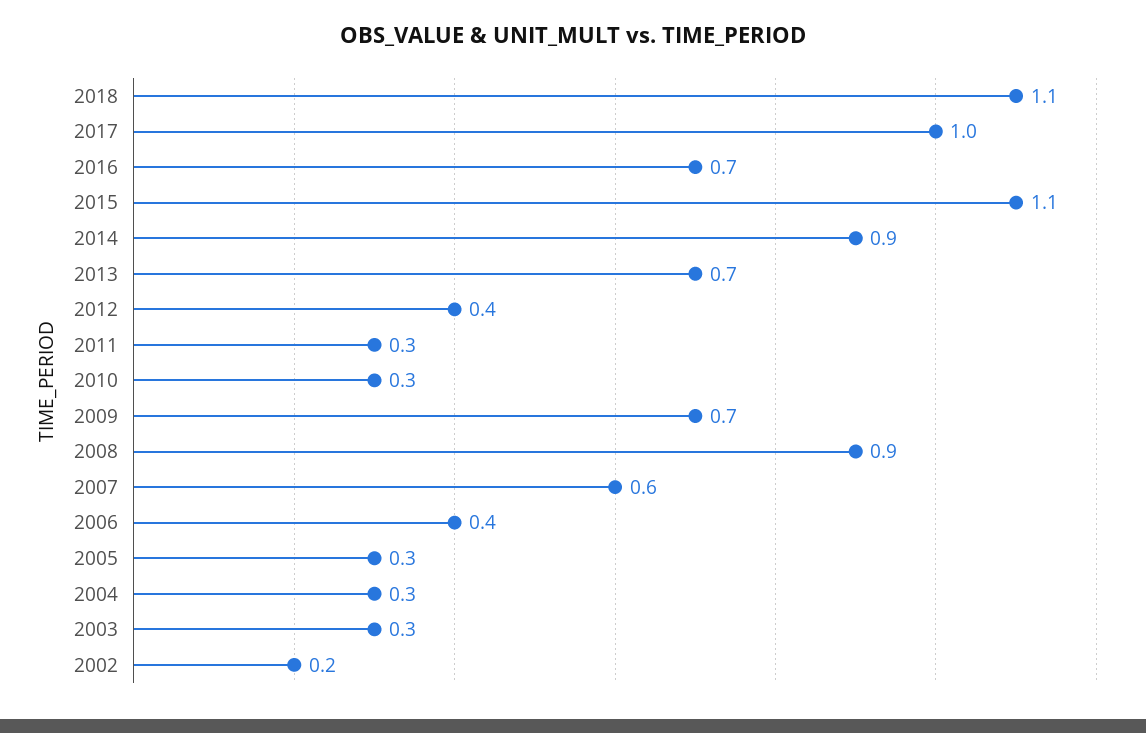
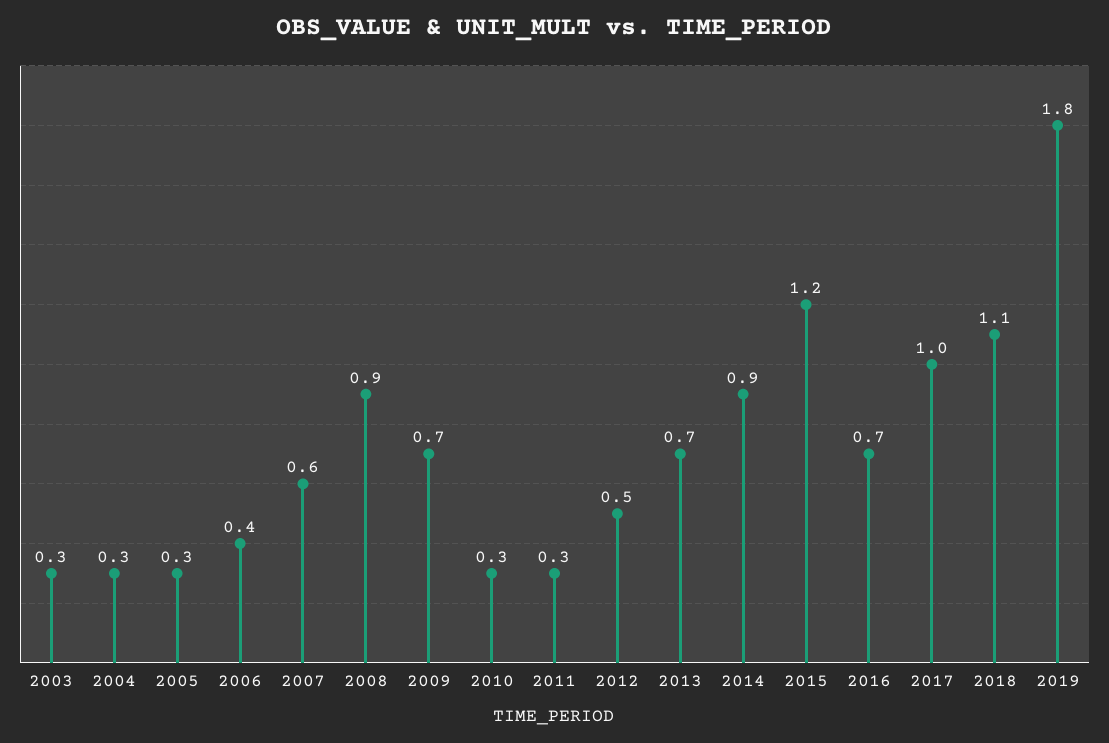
2015: 1.1 -> 1.2
2012: 0.4 -> 0.5
2002: 0.2 -> none
2019: none -> 1.8

